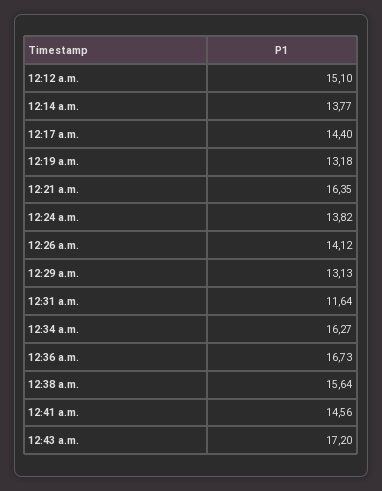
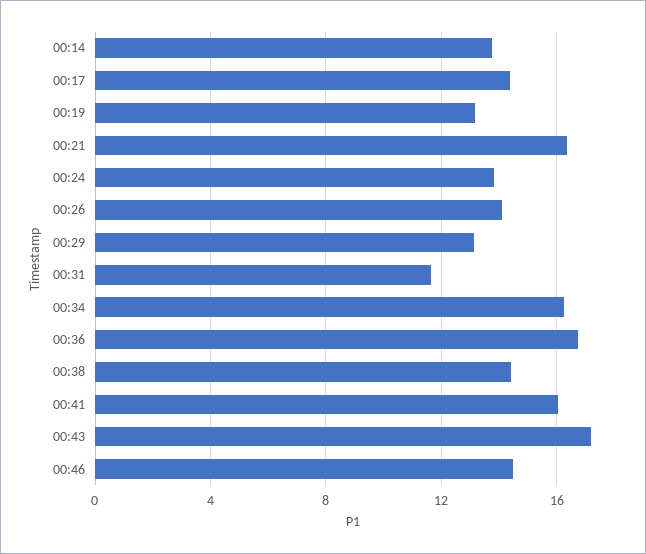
12:12 a.m.: 15.1 -> none
12:38 a.m.: 15.64 -> 14.5
12:41 a.m.: 14.56 -> 16
00:46: none -> 14.5

